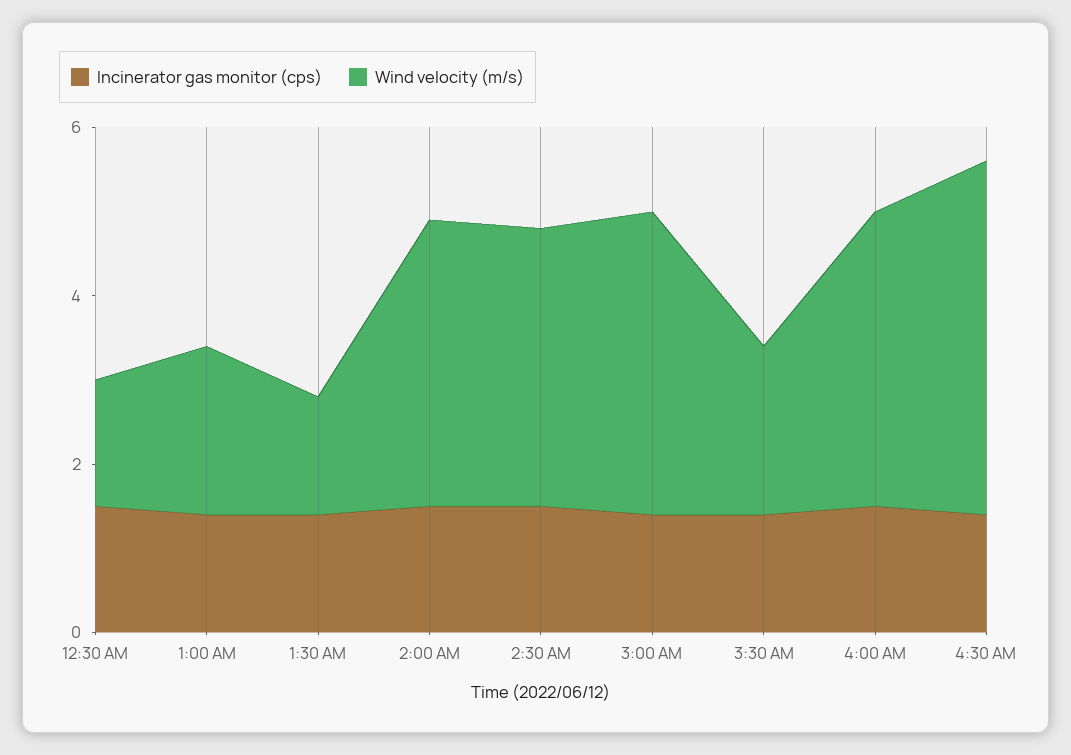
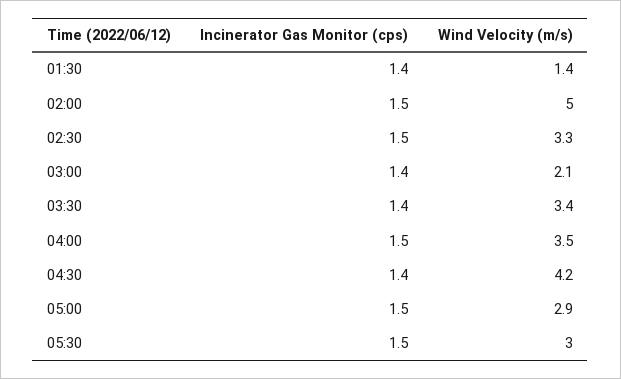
Incinerator gas monitor (cps), 12:30 AM: 1.5 -> none
Wind velocity (m/s), 12:30 AM: 1.5 -> none
Incinerator gas monitor (cps), 1:00 AM: 1.5 -> none
Wind velocity (m/s), 1:00 AM: 2 -> none
Wind velocity (m/s), 2:00 AM: 3.5 -> 5
Wind velocity (m/s), 3:00 AM: 3.5 -> 2.1
Wind velocity (m/s), 3:30 AM: 2 -> 3.4
Incinerator gas monitor (cps), 05:00: none -> 1.5
Wind velocity (m/s), 05:00: none -> 2.9
Incinerator gas monitor (cps), 05:30: none -> 1.5
Wind velocity (m/s), 05:30: none -> 3

